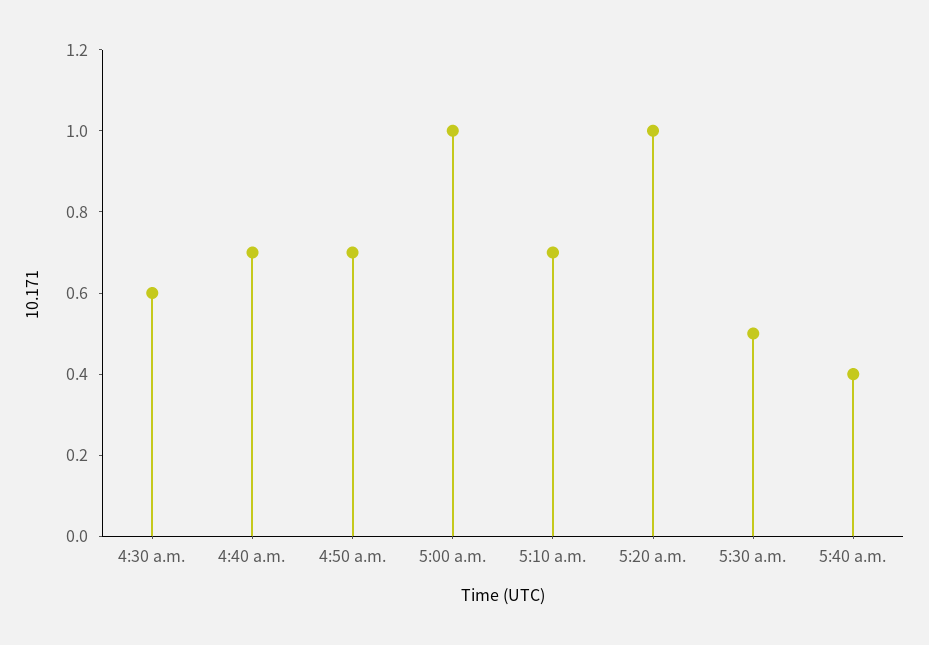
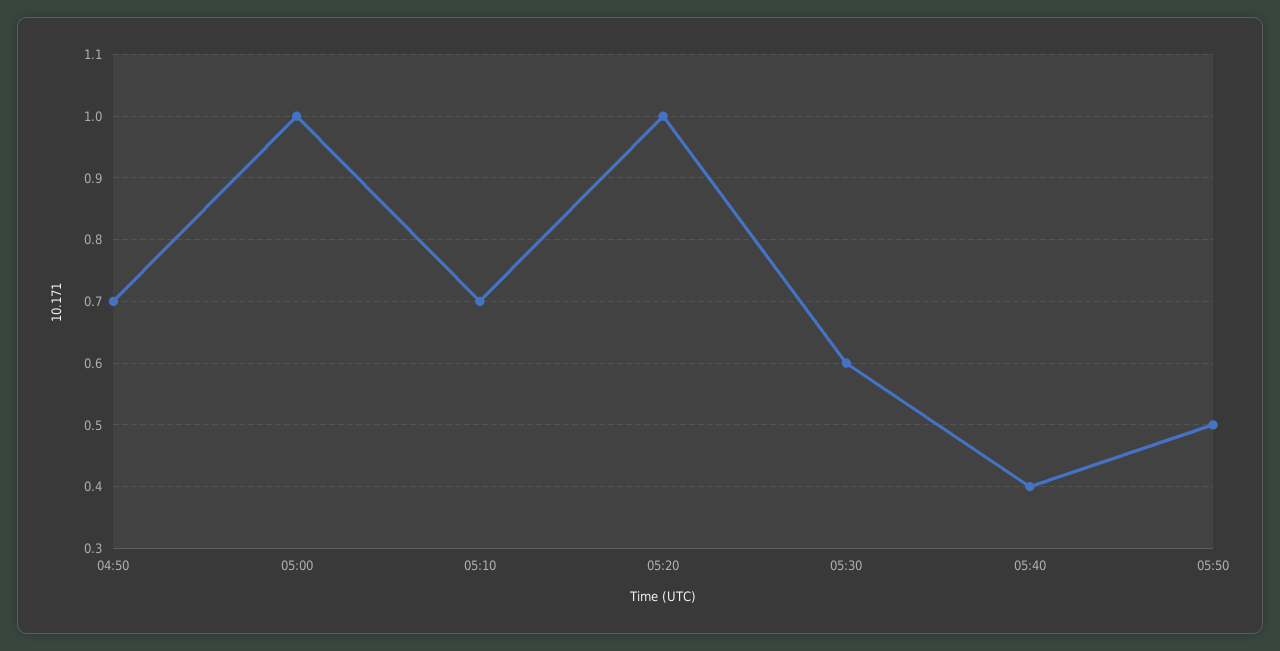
4:30 a.m.: 0.6 -> none
4:40 a.m.: 0.7 -> none
5:30 a.m.: 0.5 -> 0.6
05:50: none -> 0.5

